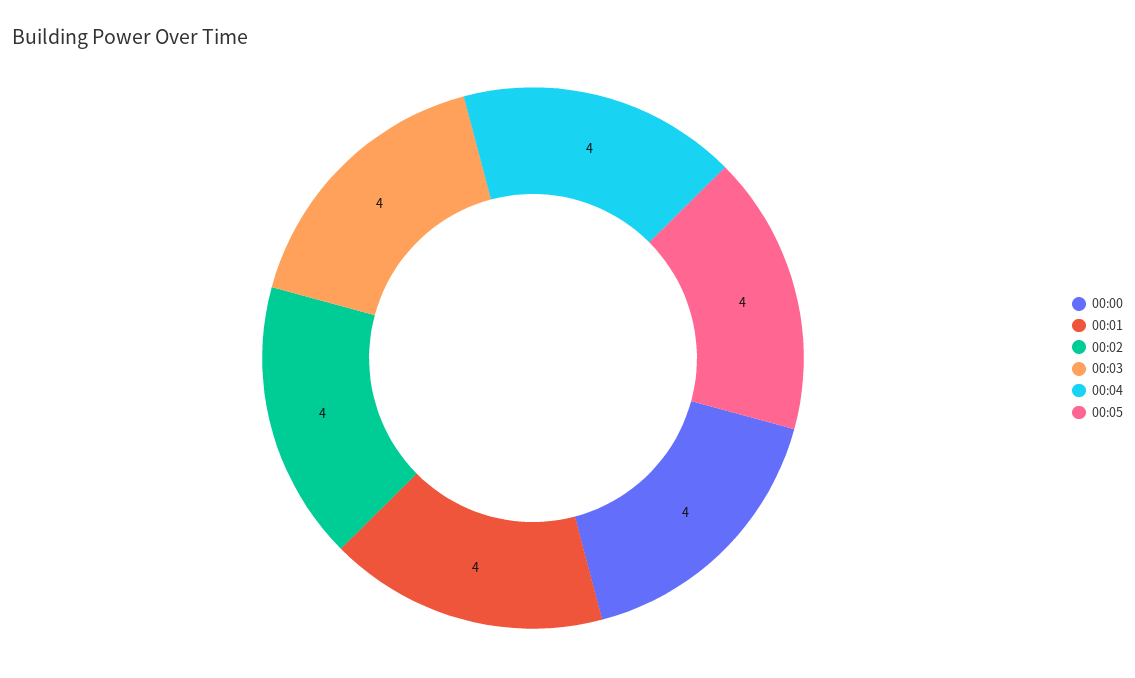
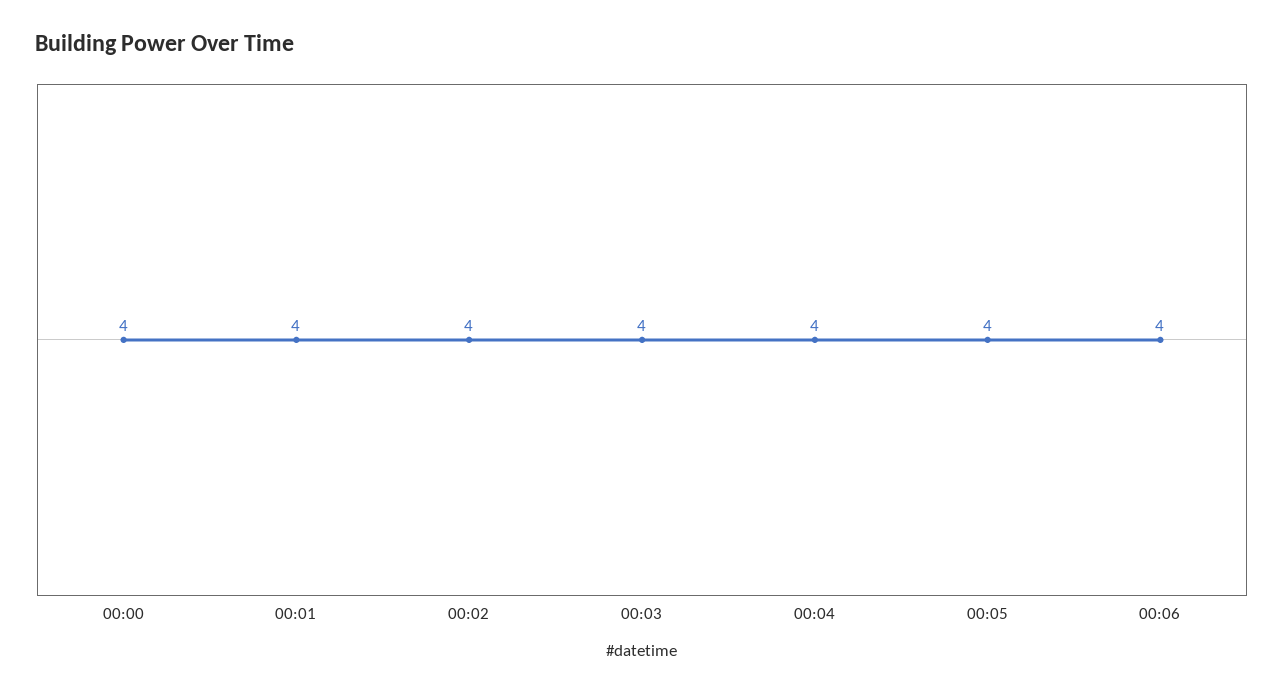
00:06: none -> 4

